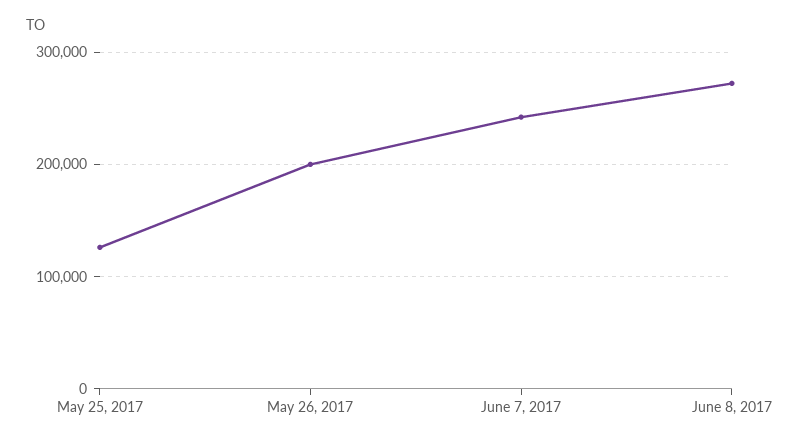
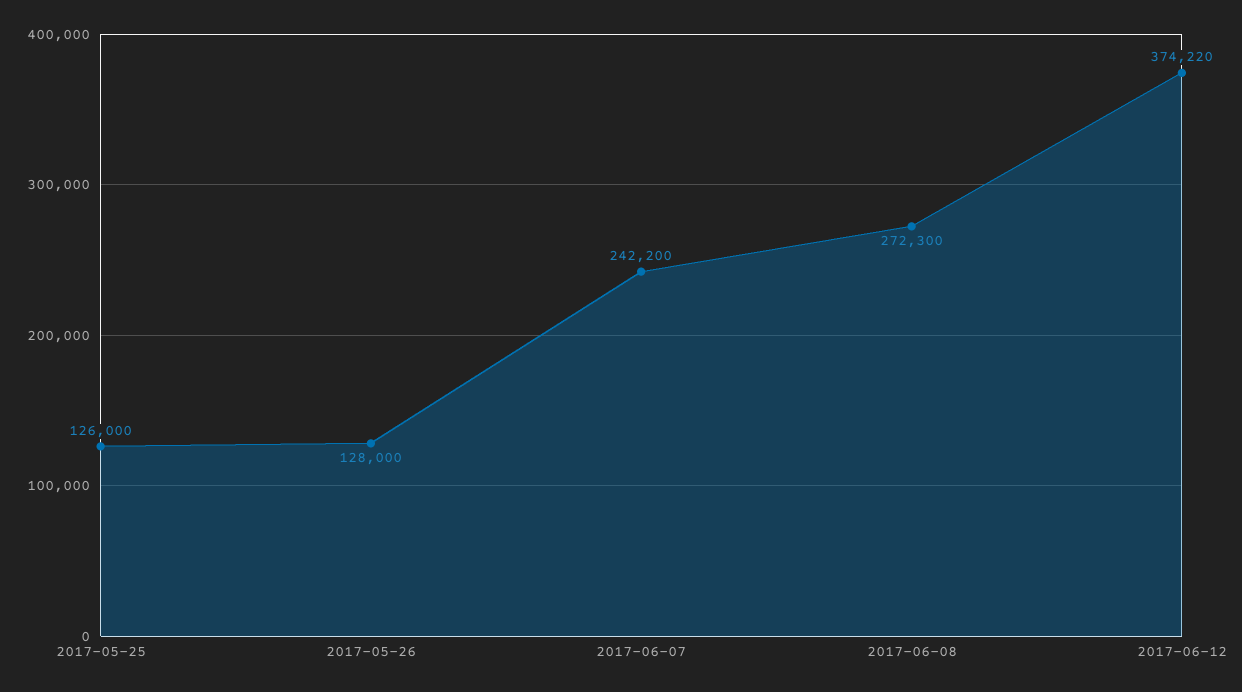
May 26, 2017: 200000 -> 128000
2017-06-12: none -> 374220

